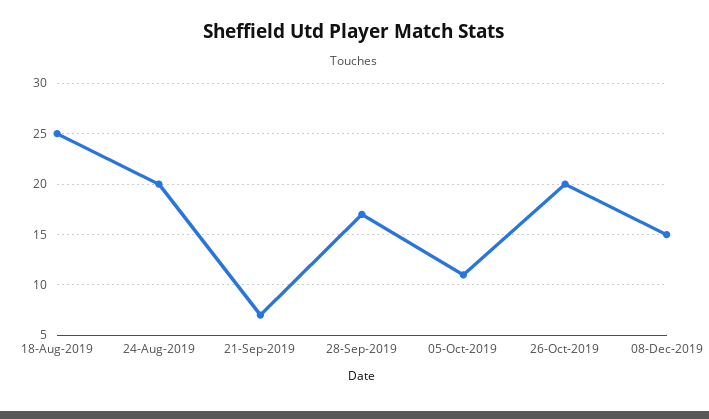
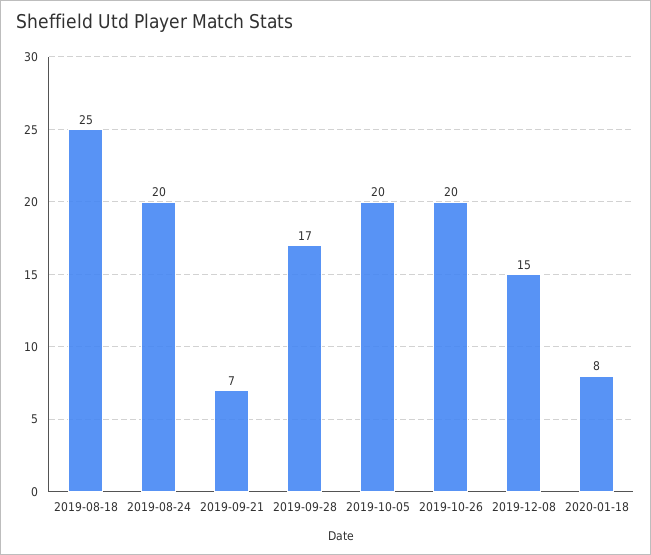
05-Oct-2019: 11 -> 20
2020-01-18: none -> 8

